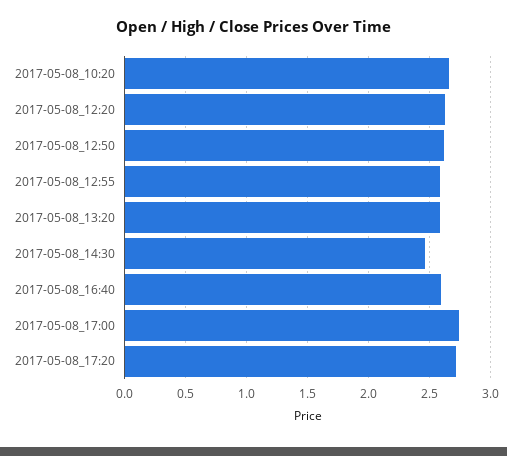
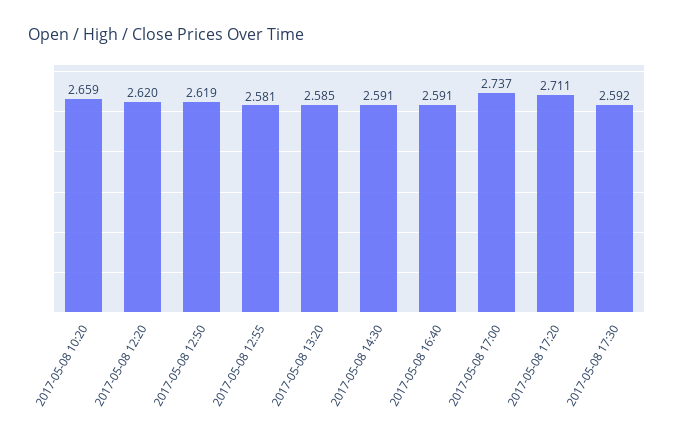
2017-05-08_14:30: 2.45 -> 2.591
2017-05-08 17:30: none -> 2.592

